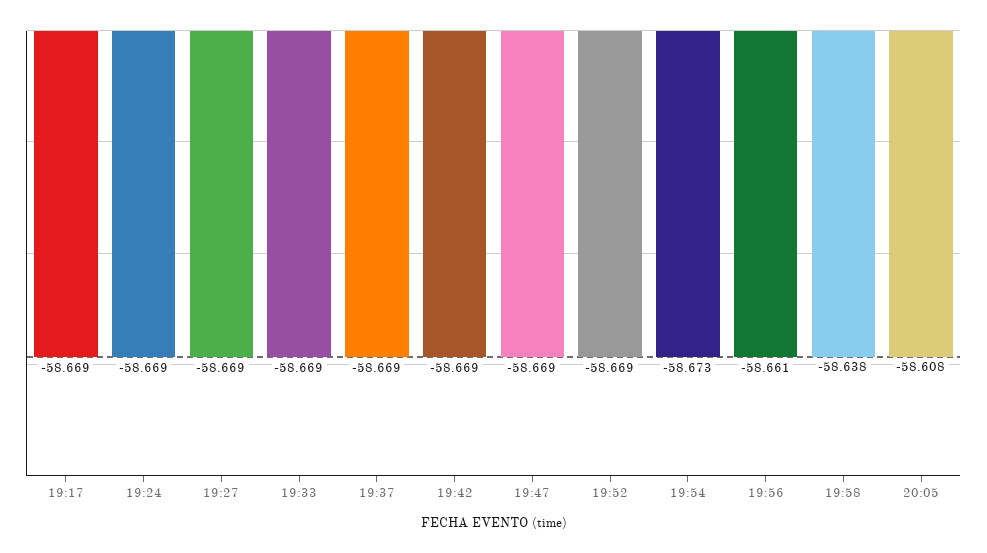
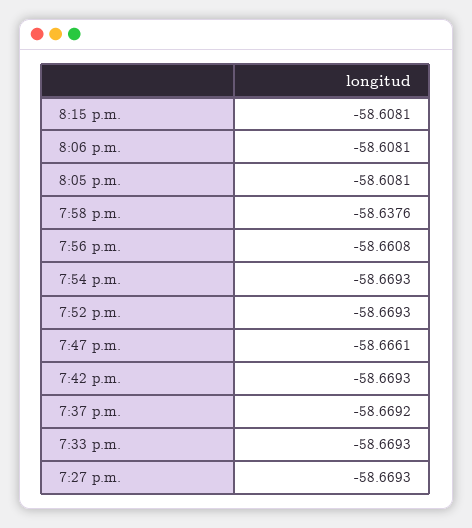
19:17: -58.669 -> none
19:24: -58.669 -> none
19:47: -58.669 -> -58.6661
19:54: -58.673 -> -58.6693
8:15 p.m.: none -> -58.6081
8:06 p.m.: none -> -58.6081

